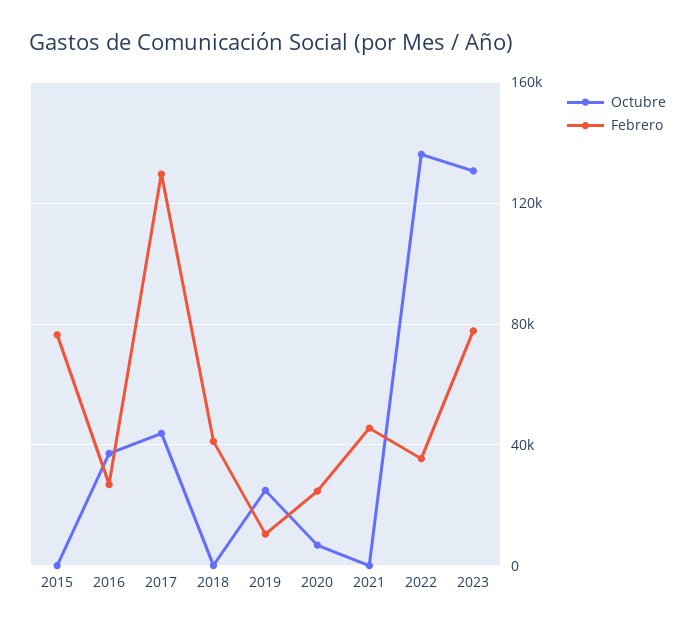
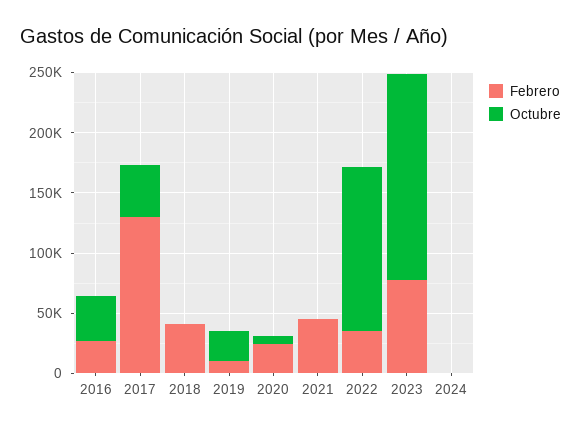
Octubre, 2015: 0 -> none
Febrero, 2015: 75000 -> none
Octubre, 2023: 130000 -> 170000
Febrero, 2024: none -> 0
Octubre, 2024: none -> 0

